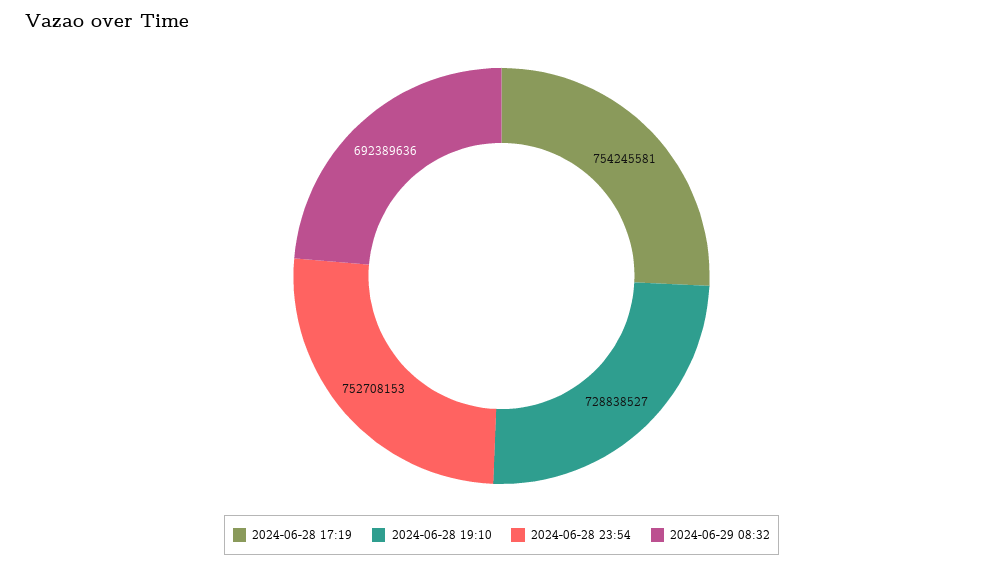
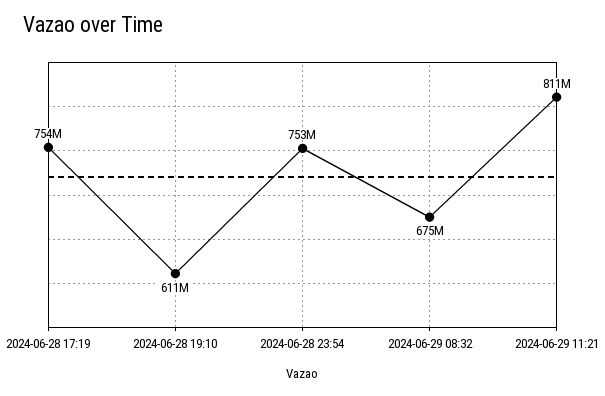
2024-06-28 19:10: 728838527 -> 611000000
2024-06-29 08:32: 692389636 -> 675000000
2024-06-29 11:21: none -> 811000000

